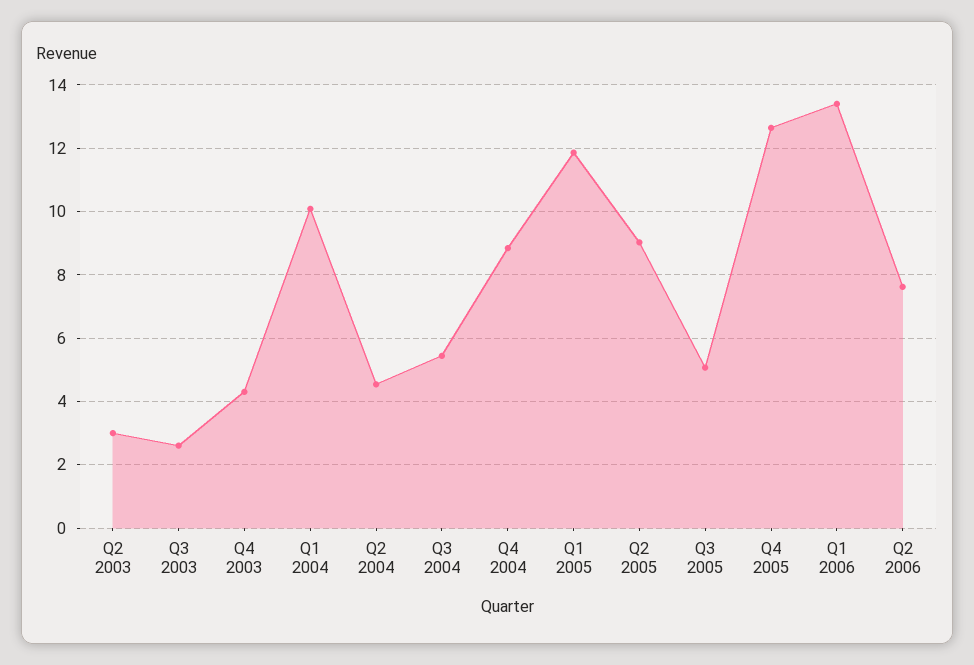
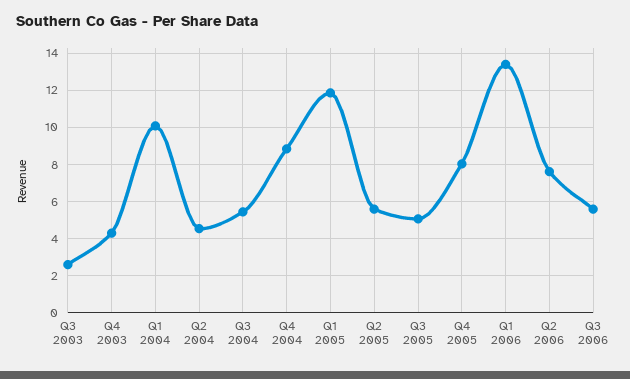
Q2 2003: 3 -> none
Q2 2005: 9 -> 5.5
Q4 2005: 12.6 -> 8
Q3 2006: none -> 5.5

